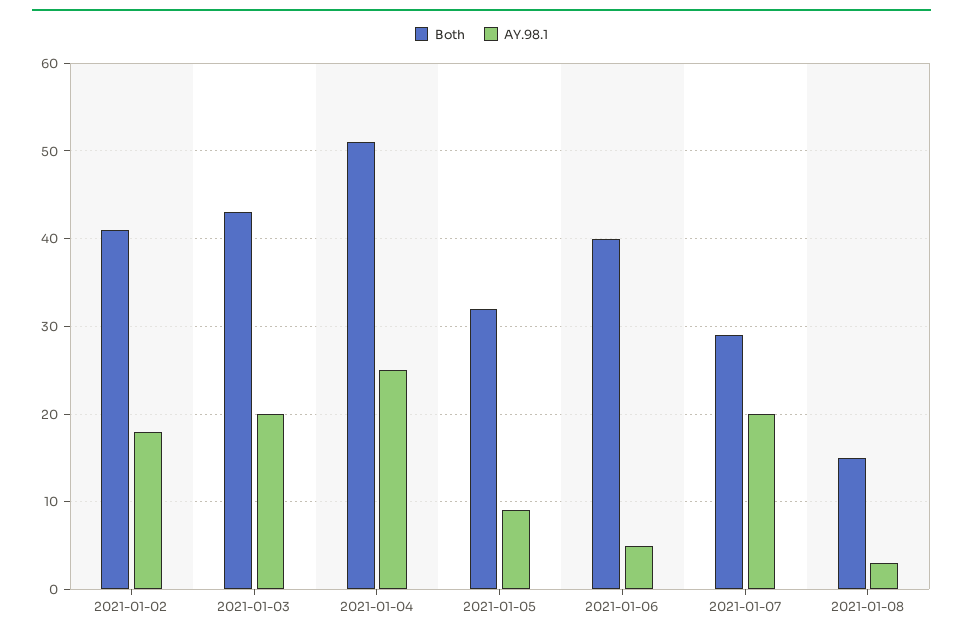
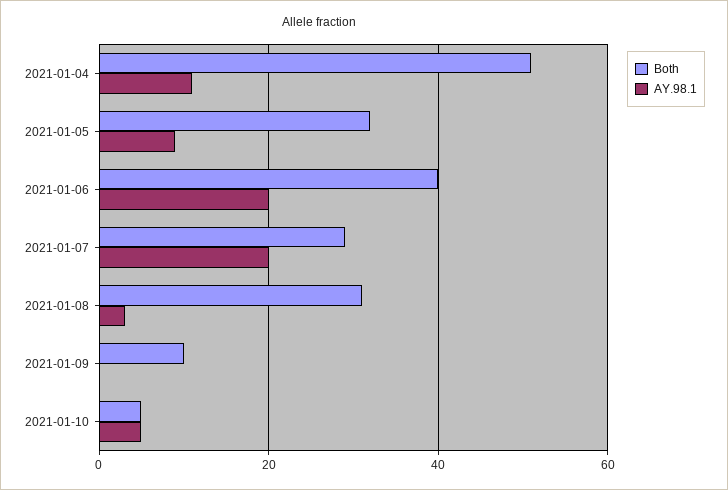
Both, 2021-01-02: 41 -> none
AY.98.1, 2021-01-02: 18 -> none
Both, 2021-01-03: 43 -> none
AY.98.1, 2021-01-03: 20 -> none
AY.98.1, 2021-01-04: 25 -> 10
AY.98.1, 2021-01-06: 5 -> 20
Both, 2021-01-08: 15 -> 30
Both, 2021-01-09: none -> 10
AY.98.1, 2021-01-09: none -> 0
Both, 2021-01-10: none -> 5
AY.98.1, 2021-01-10: none -> 5

